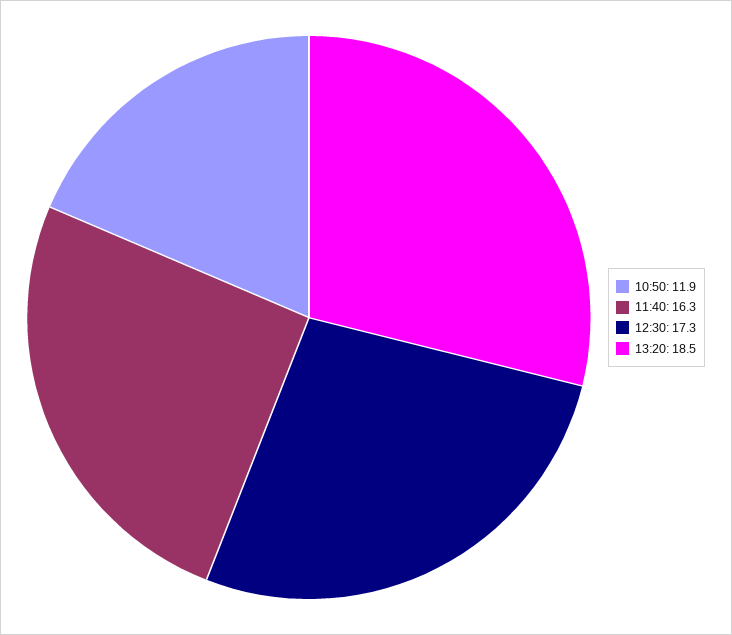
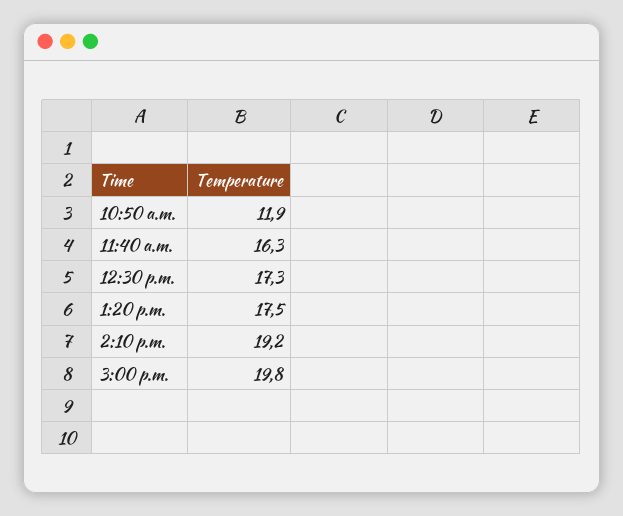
13:20: 18.5 -> 17.5
2:10 p.m.: none -> 19.2
3:00 p.m.: none -> 19.8

